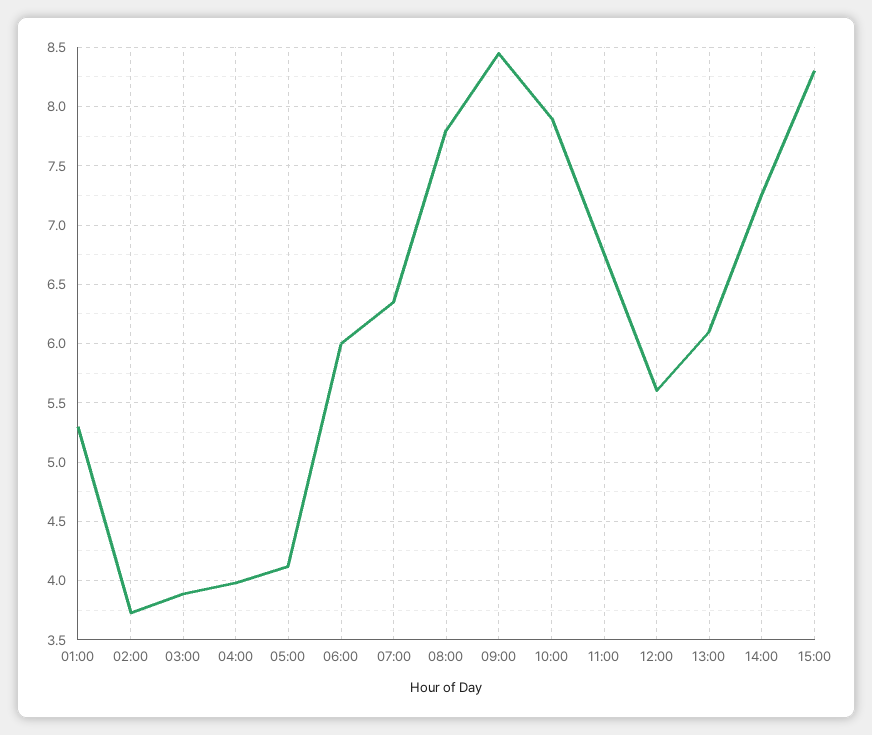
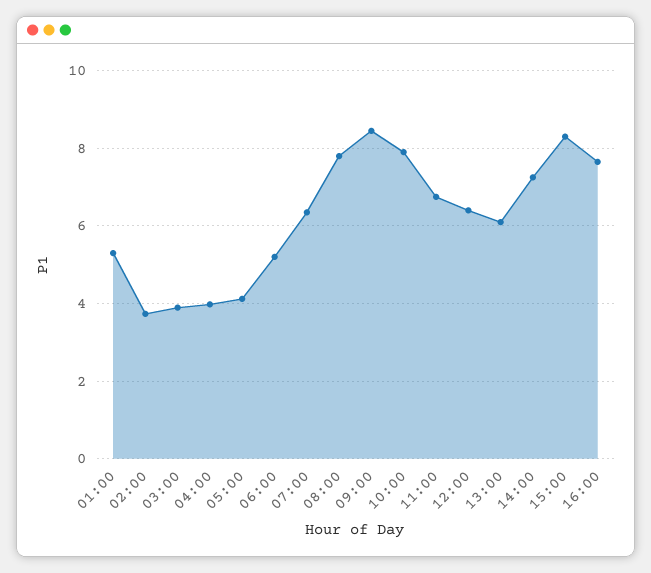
06:00: 6 -> 5.2
12:00: 5.6 -> 6.4
16:00: none -> 7.6

